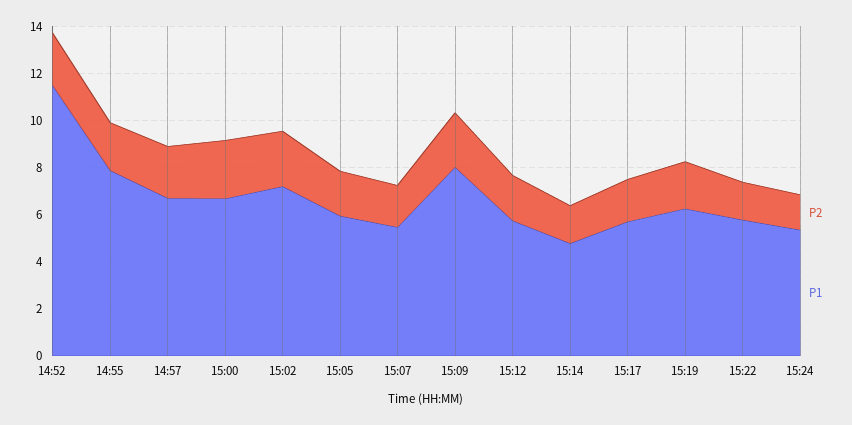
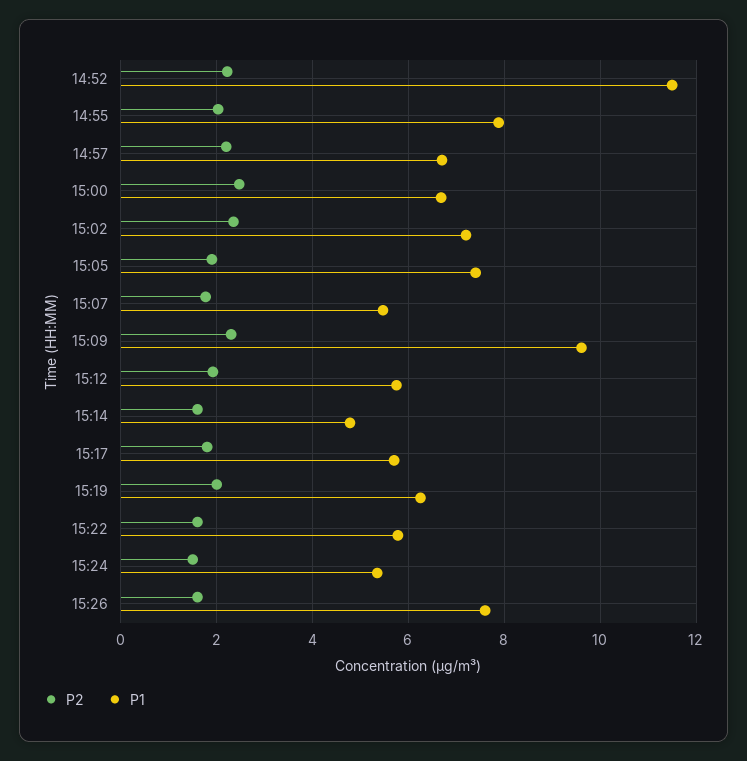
P1, 15:05: 6 -> 7.4
P1, 15:09: 8 -> 9.6
P2, 15:26: none -> 1.6
P1, 15:26: none -> 7.6

